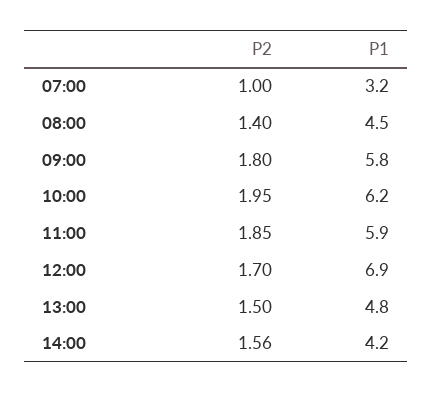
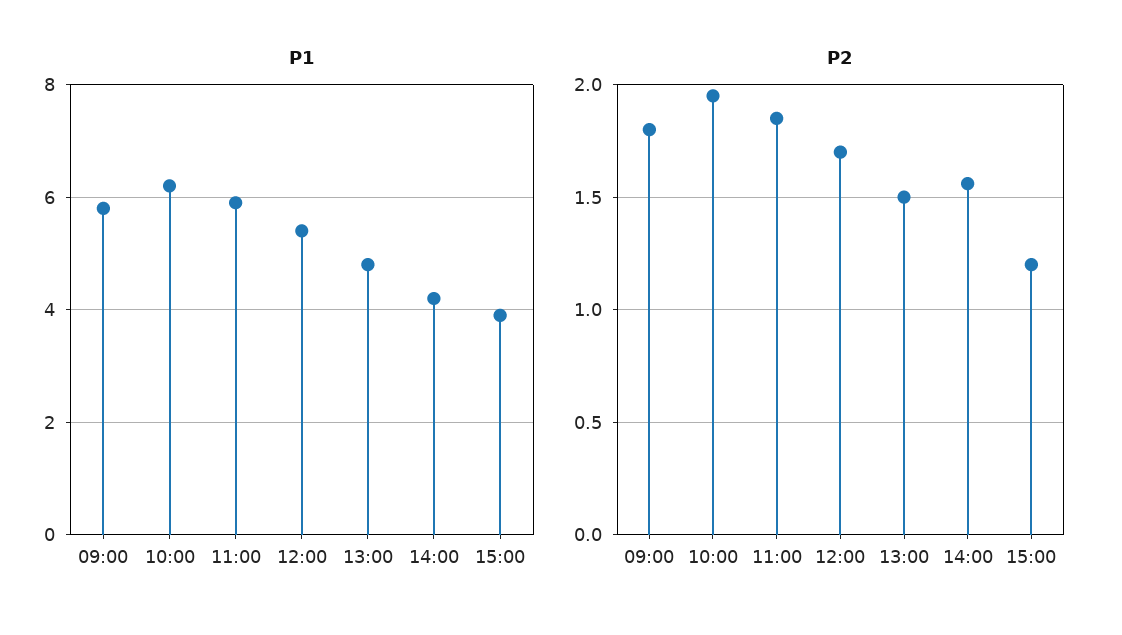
P2, 07:00: 1 -> none
P1, 07:00: 3.2 -> none
P2, 08:00: 1.4 -> none
P1, 08:00: 4.5 -> none
P1, 12:00: 6.9 -> 5.5
P1, 15:00: none -> 4
P2, 15:00: none -> 1.2

